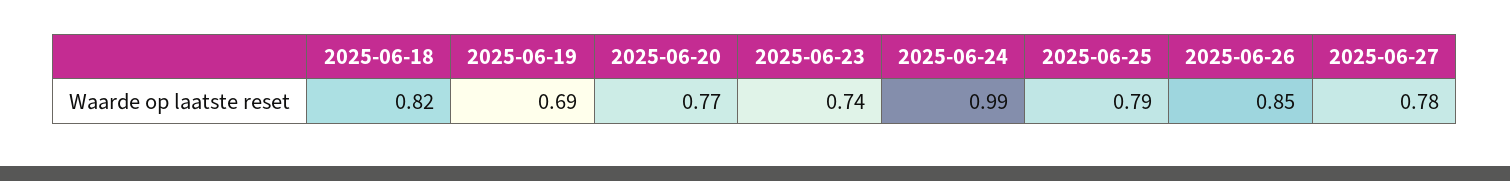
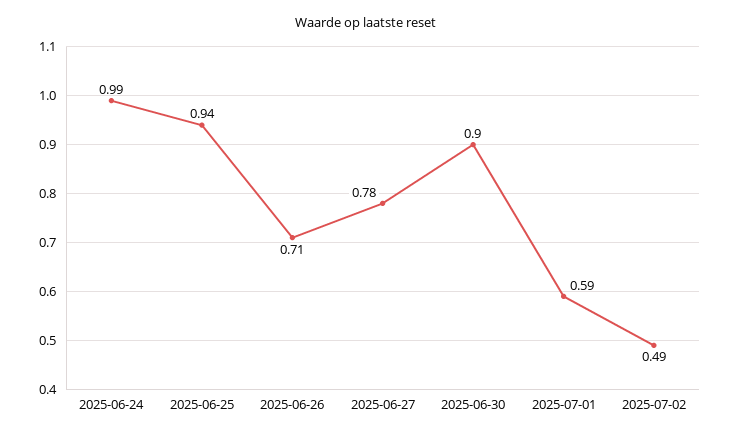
2025-06-18: 0.82 -> none
2025-06-19: 0.69 -> none
2025-06-20: 0.77 -> none
2025-06-23: 0.74 -> none
2025-06-25: 0.79 -> 0.94
2025-06-26: 0.85 -> 0.71
2025-06-30: none -> 0.9
2025-07-01: none -> 0.59
2025-07-02: none -> 0.49

